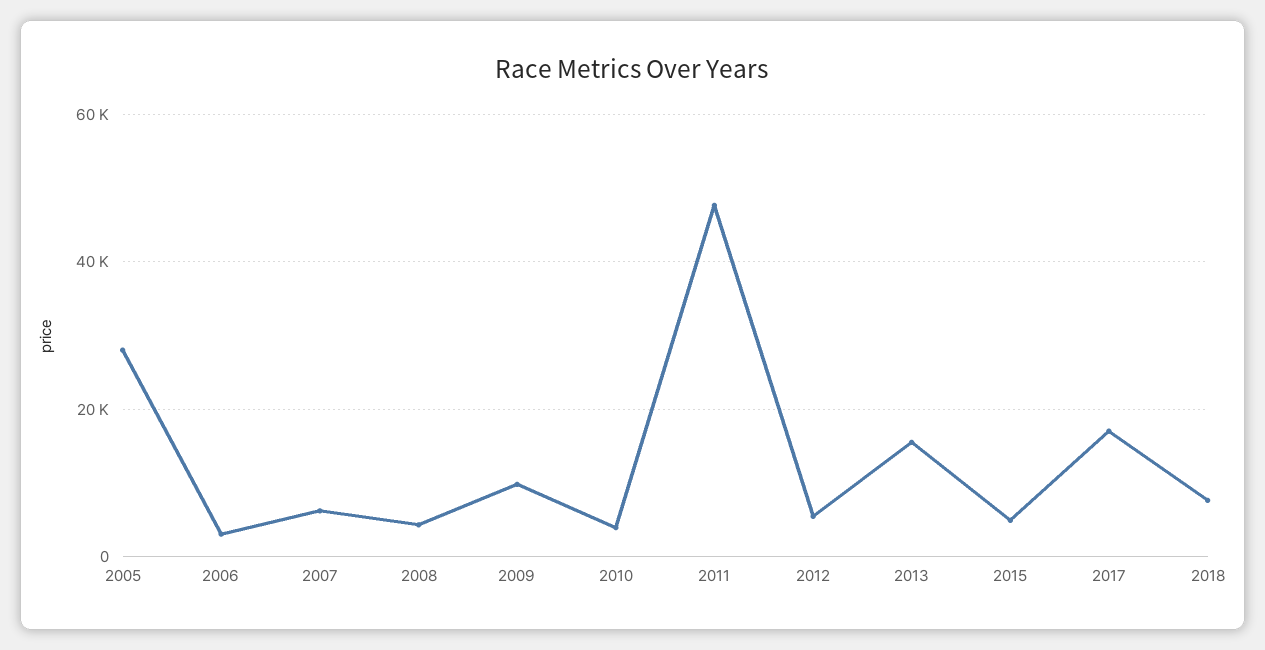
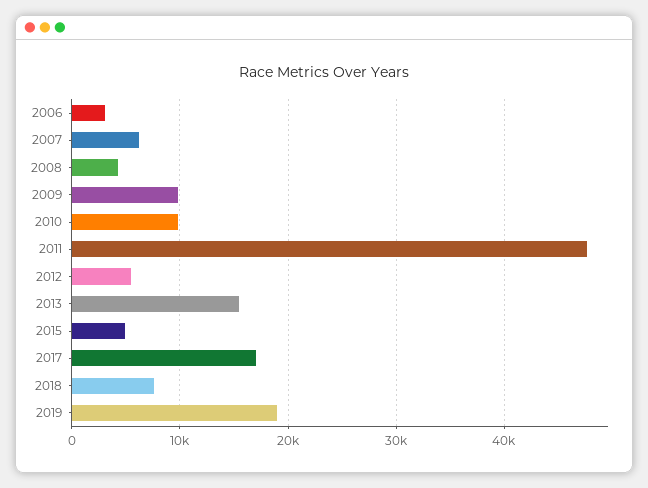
2005: 28000 -> none
2010: 4000 -> 10000
2019: none -> 19000

